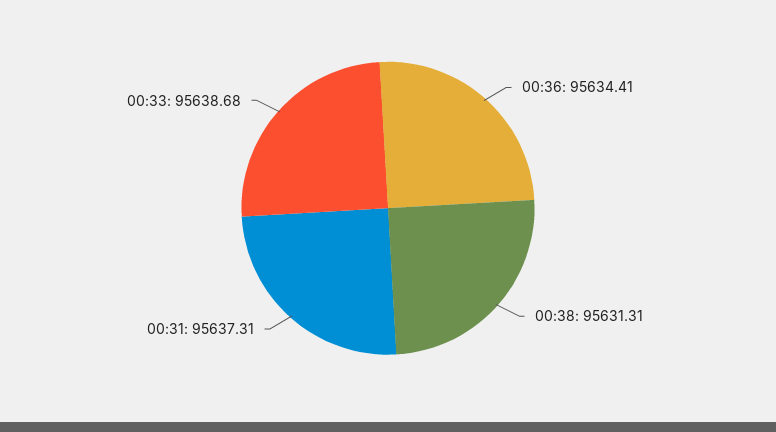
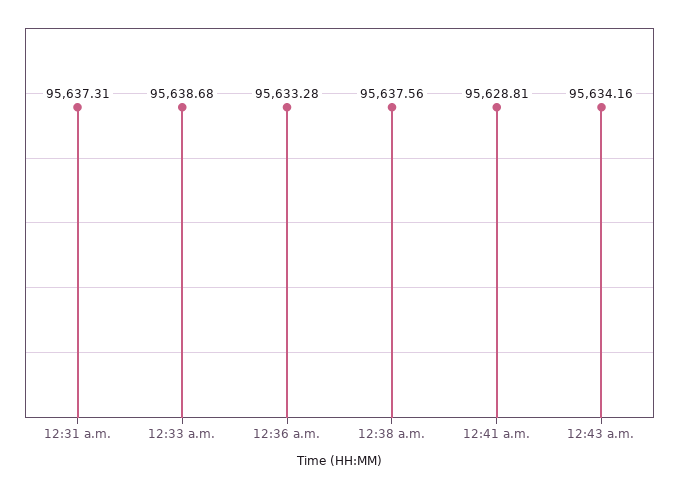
00:36: 95634.41 -> 95633.28
00:38: 95631.31 -> 95637.56
12:41 a.m.: none -> 95628.81
12:43 a.m.: none -> 95634.16

